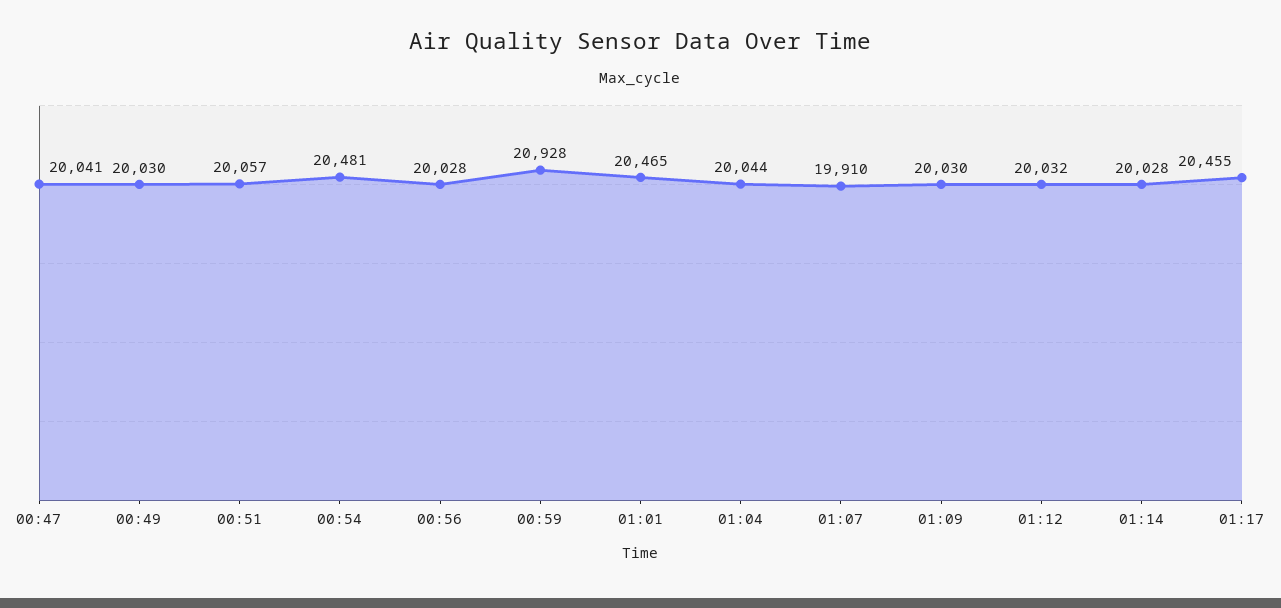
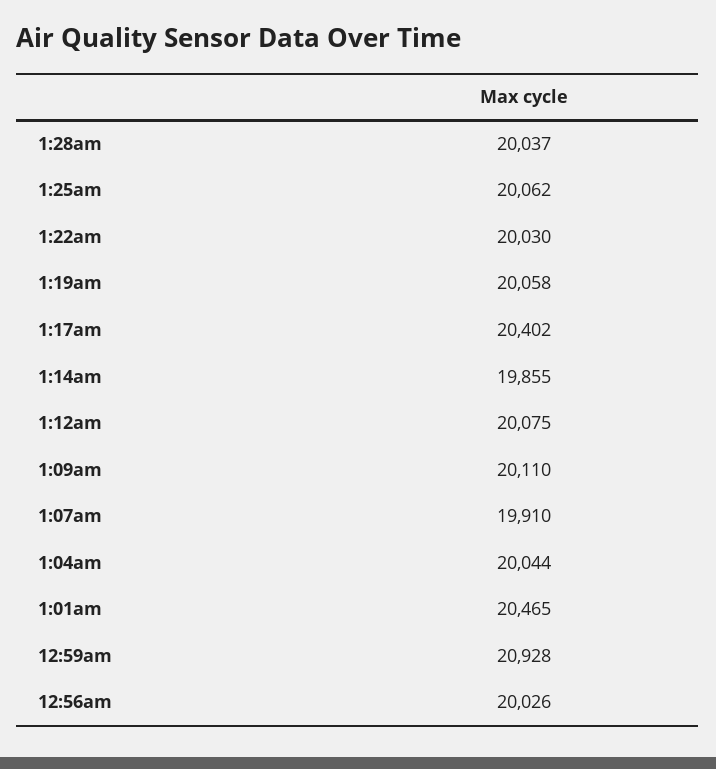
00:47: 20041 -> none
00:49: 20030 -> none
00:51: 20057 -> none
00:54: 20481 -> none
00:56: 20028 -> 20026
01:09: 20030 -> 20110
01:12: 20032 -> 20075
01:14: 20028 -> 19855
01:17: 20455 -> 20402
1:28am: none -> 20037
1:25am: none -> 20062
1:22am: none -> 20030
1:19am: none -> 20058

